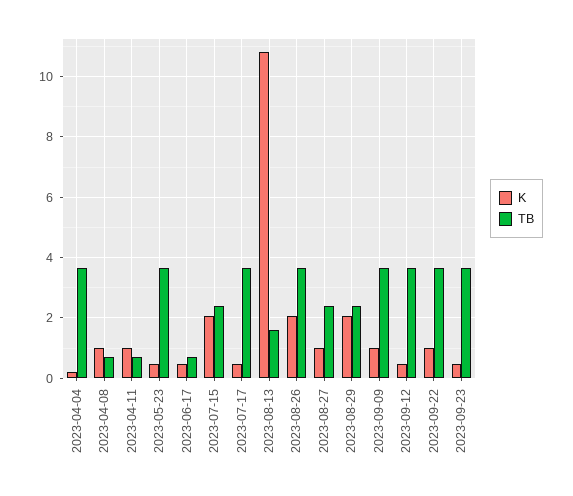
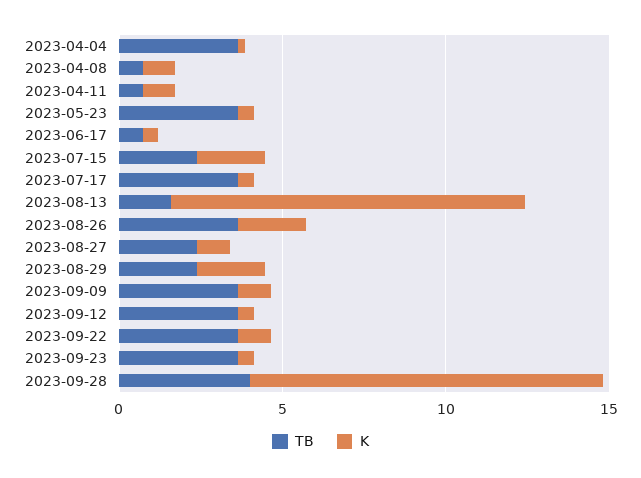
TB, 2023-09-28: none -> 4
K, 2023-09-28: none -> 11

